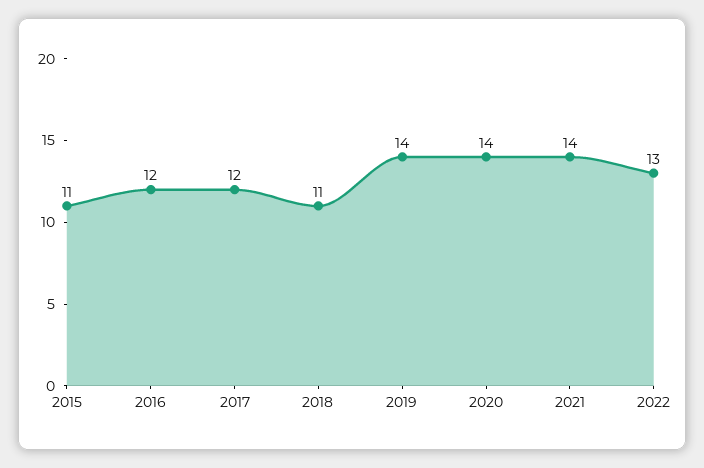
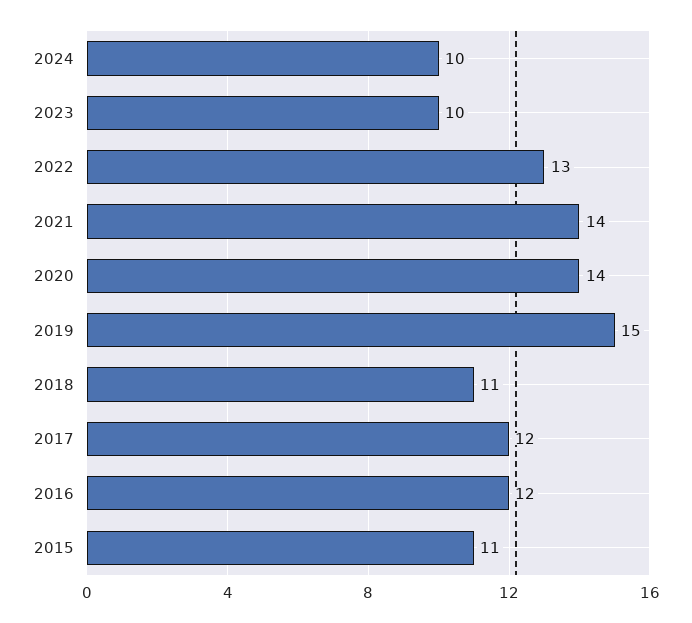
2019: 14 -> 15
2024: none -> 10
2023: none -> 10

